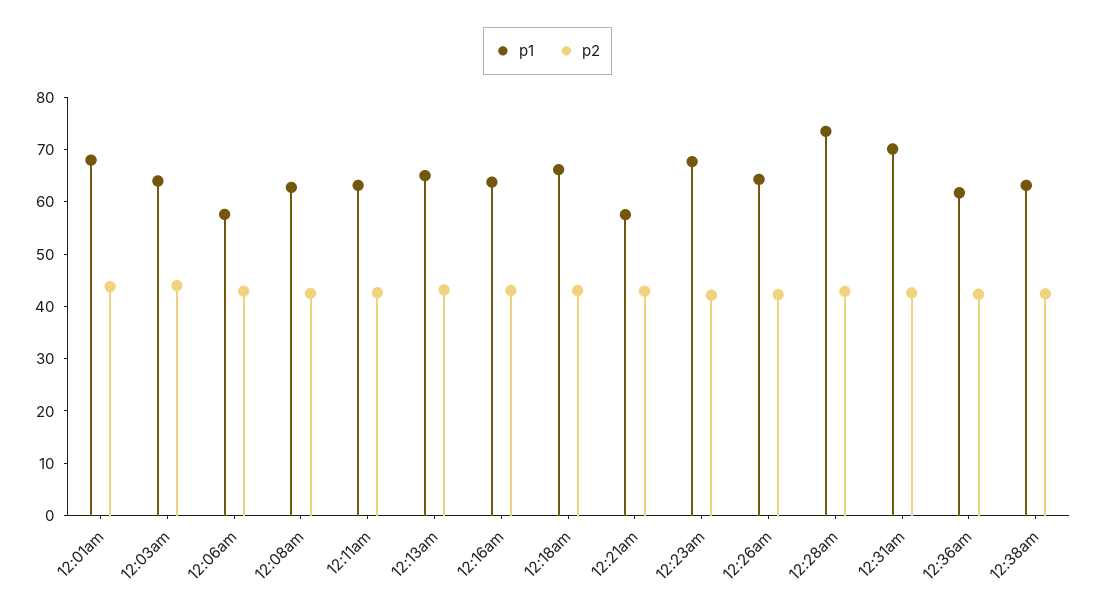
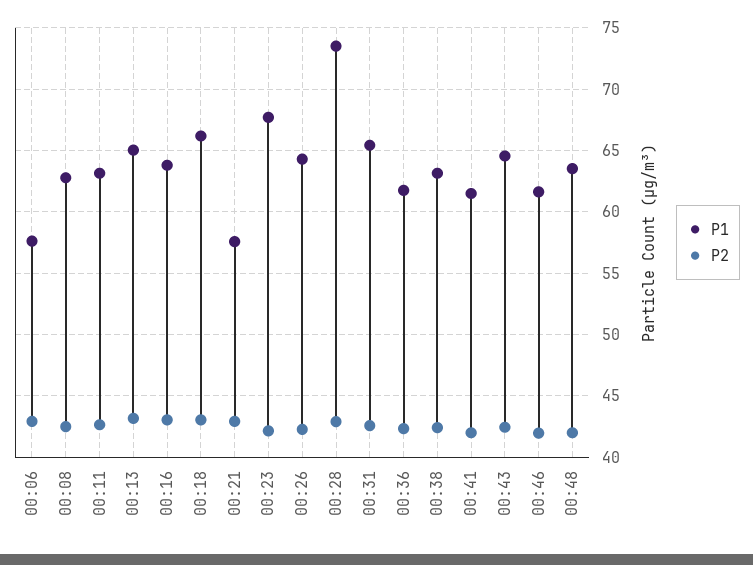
p1, 12:01am: 68 -> none
p2, 12:01am: 44 -> none
p1, 12:03am: 64 -> none
p2, 12:03am: 44 -> none
p1, 12:31am: 70 -> 65.5
p1, 00:41: none -> 61.5
p2, 00:41: none -> 42
p1, 00:43: none -> 64.5
p2, 00:43: none -> 42.5
p1, 00:46: none -> 61.5
p2, 00:46: none -> 42
p1, 00:48: none -> 63.5
p2, 00:48: none -> 42

